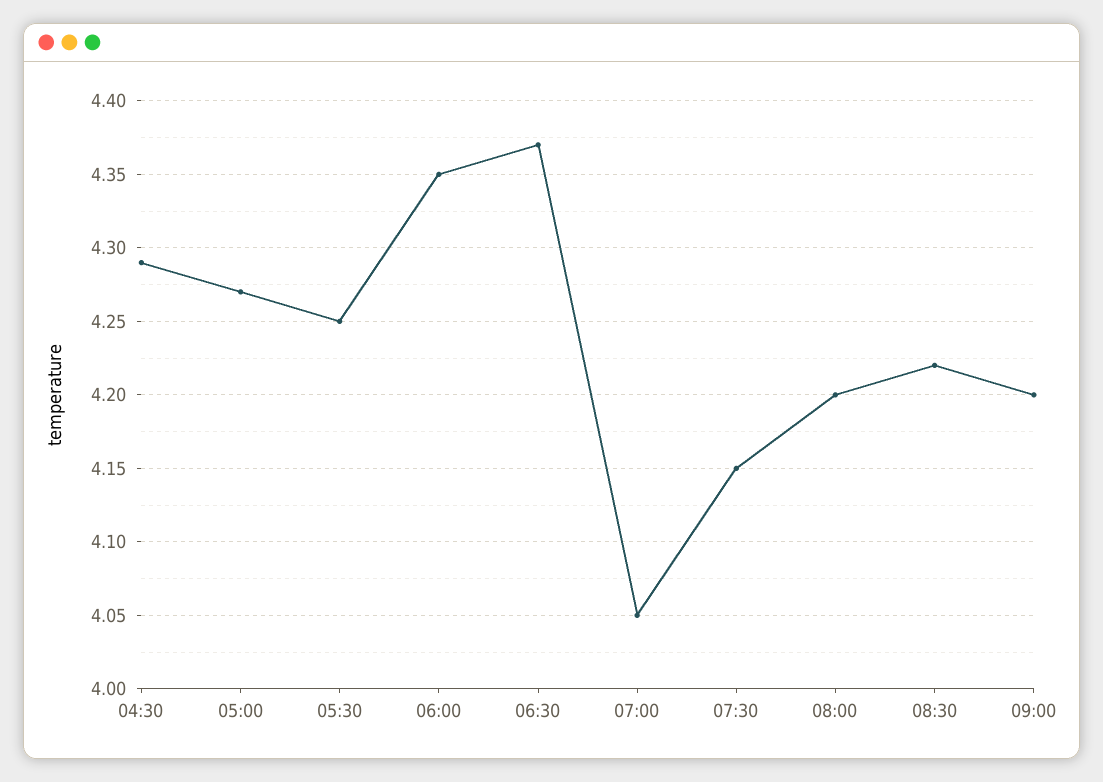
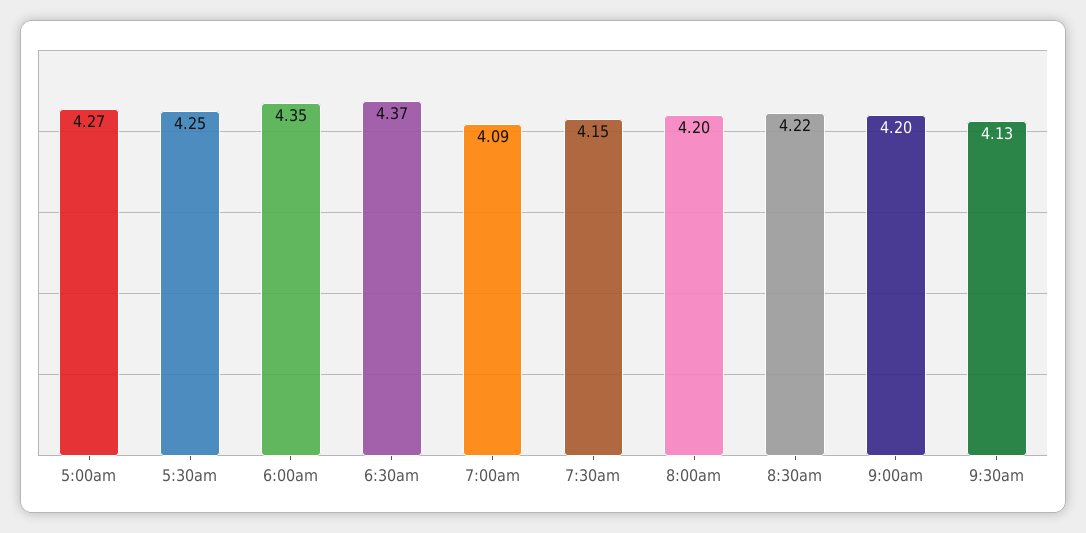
04:30: 4.29 -> none
07:00: 4.05 -> 4.09
9:30am: none -> 4.13

